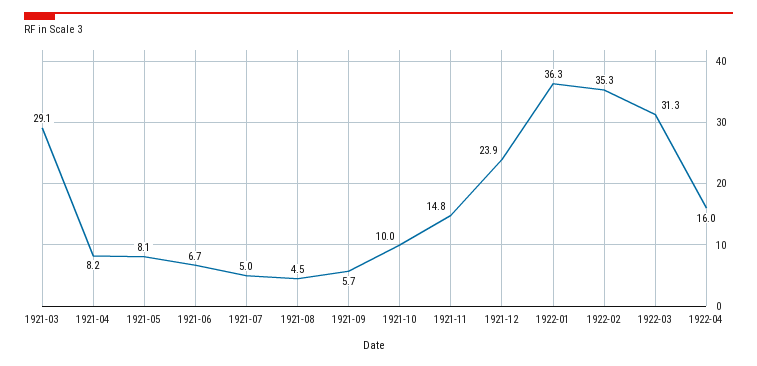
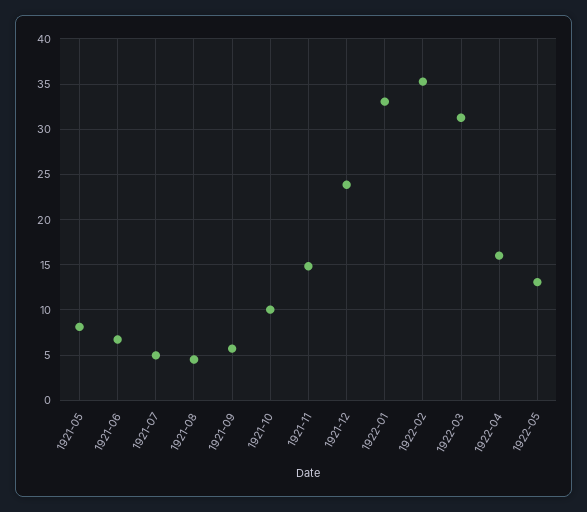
1921-03: 29.1 -> none
1921-04: 8.2 -> none
1922-01: 36.3 -> 33
1922-05: none -> 13

